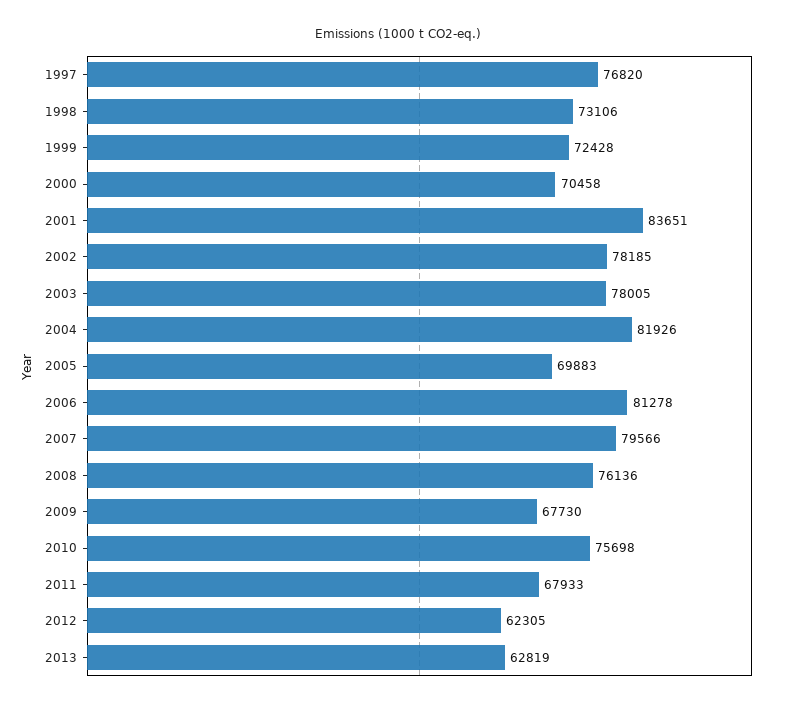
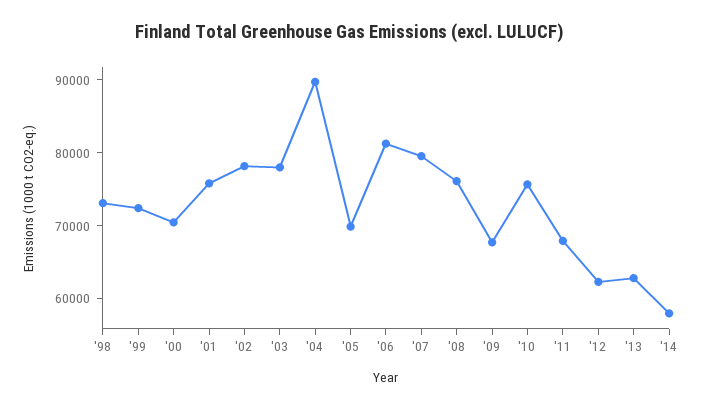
1997: 76820 -> none
2001: 83651 -> 76000
2004: 81926 -> 90000
'14: none -> 58000

